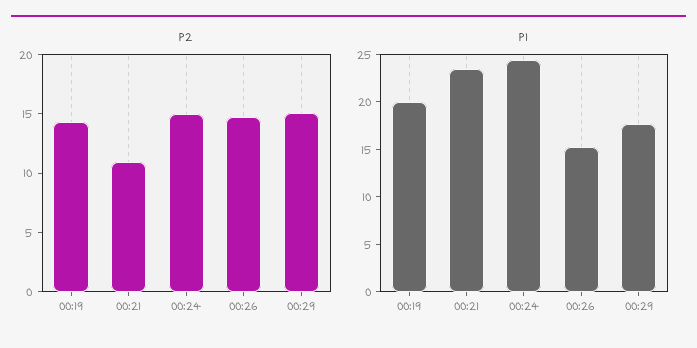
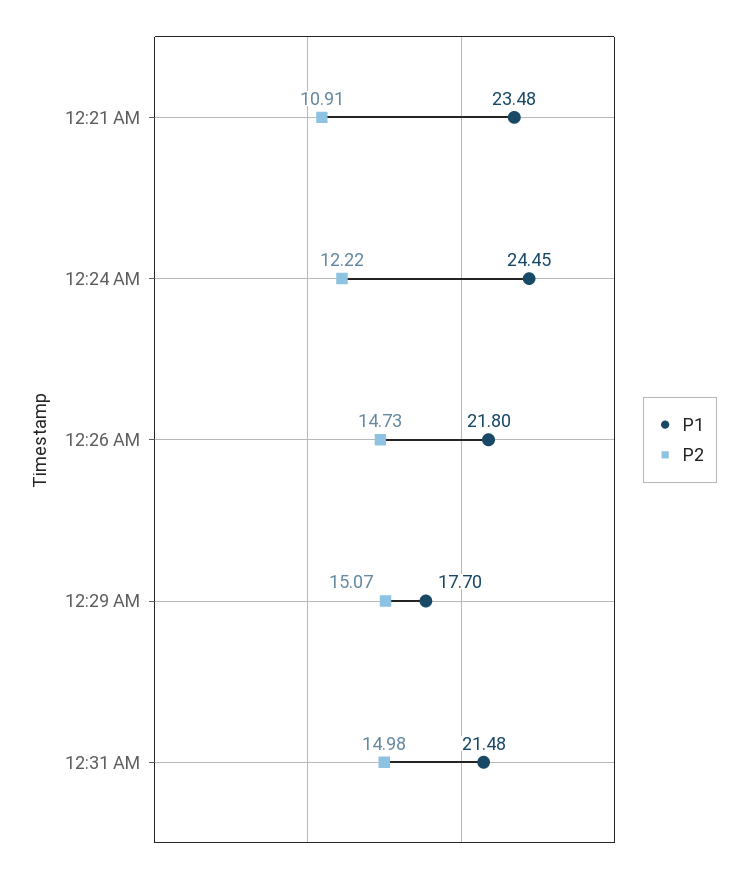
P2, 00:19: 14 -> none
P2, 00:24: 15 -> 12.22
P1, 00:19: 20 -> none
P1, 00:26: 15 -> 21.8
P1, 12:31 AM: none -> 21.48
P2, 12:31 AM: none -> 14.98

